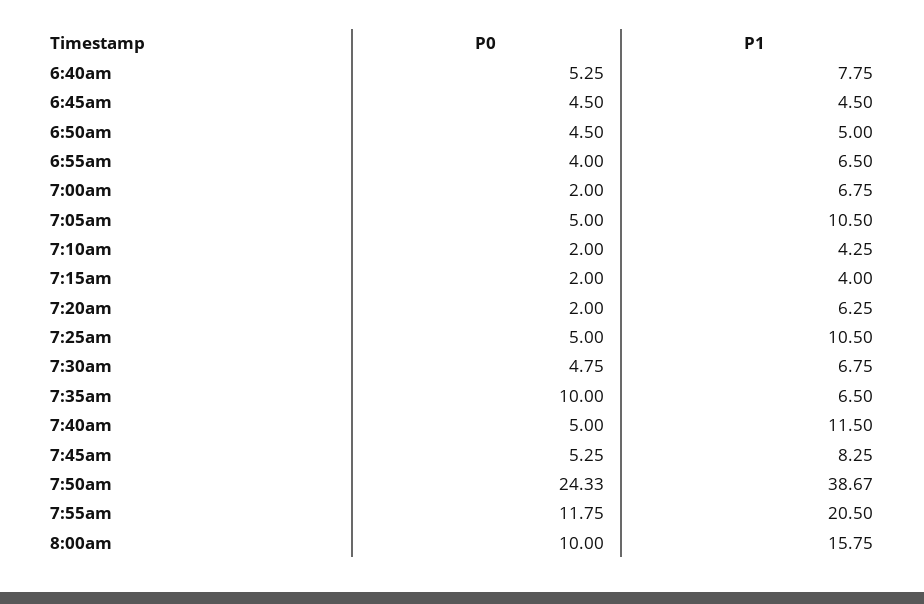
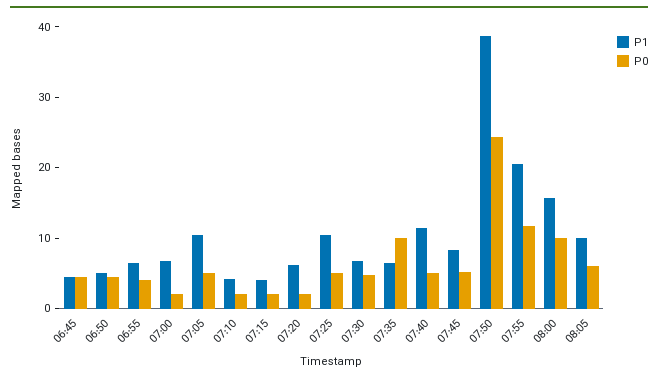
P0, 6:40am: 5.25 -> none
P1, 6:40am: 7.75 -> none
P1, 08:05: none -> 10
P0, 08:05: none -> 6

